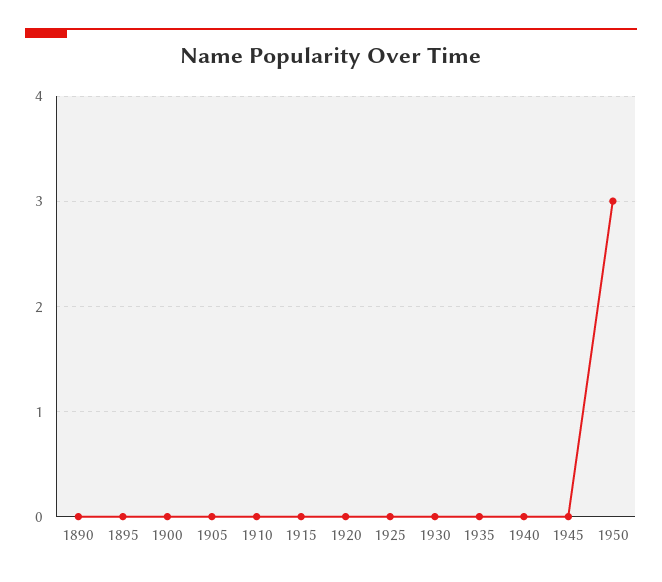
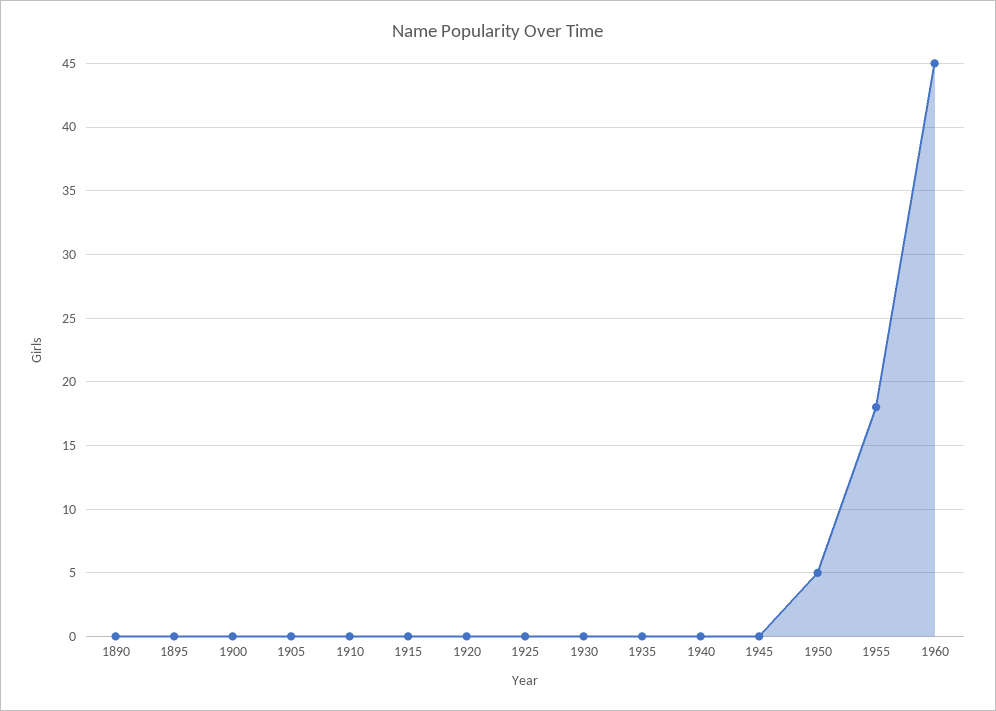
1950: 3 -> 5
1955: none -> 18
1960: none -> 45

